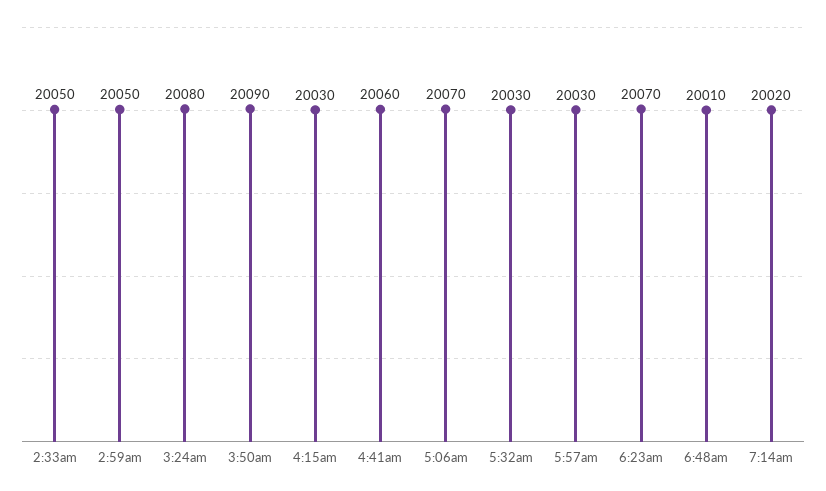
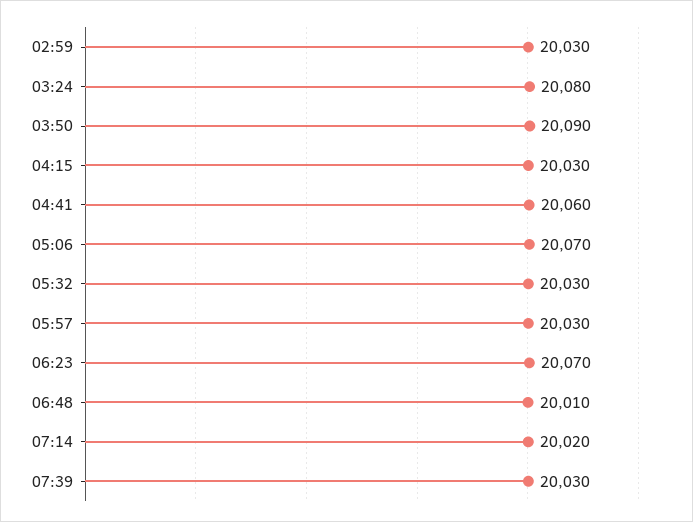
2:33am: 20050 -> none
2:59am: 20050 -> 20030
07:39: none -> 20030

